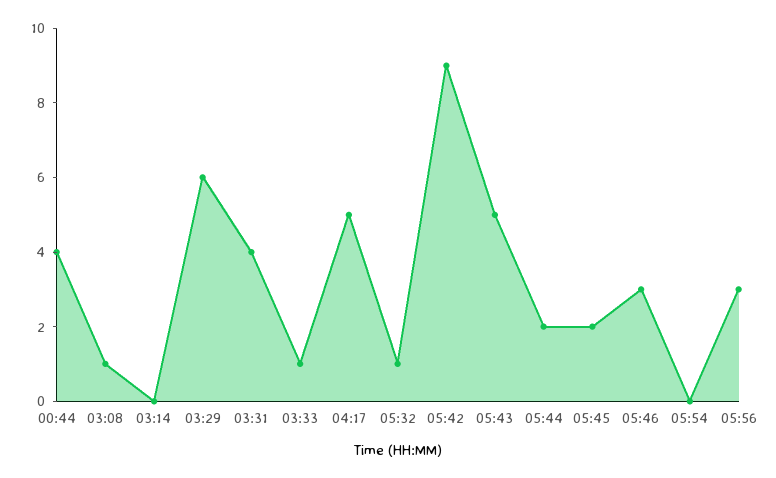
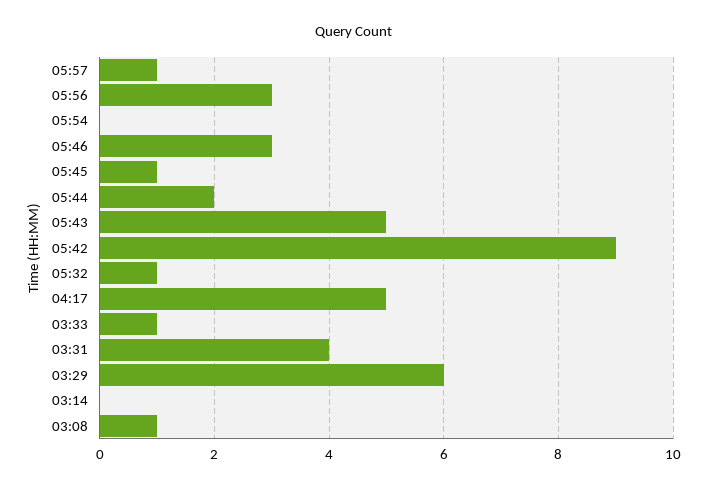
00:44: 4 -> none
05:45: 2 -> 1
05:57: none -> 1

